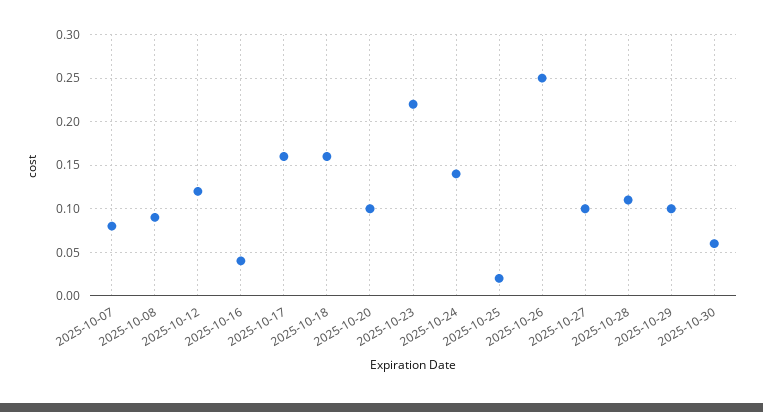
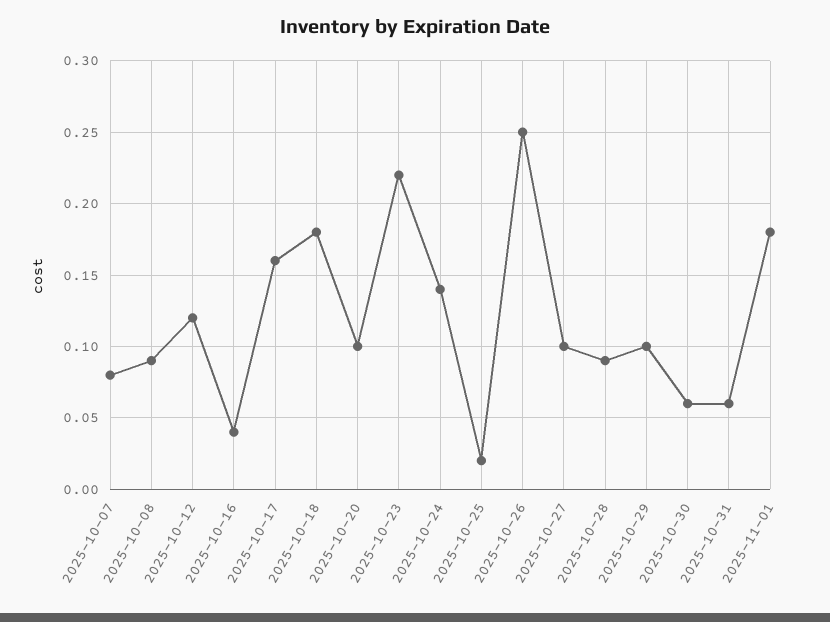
2025-10-18: 0.16 -> 0.18
2025-10-28: 0.11 -> 0.09
2025-10-31: none -> 0.06
2025-11-01: none -> 0.18

